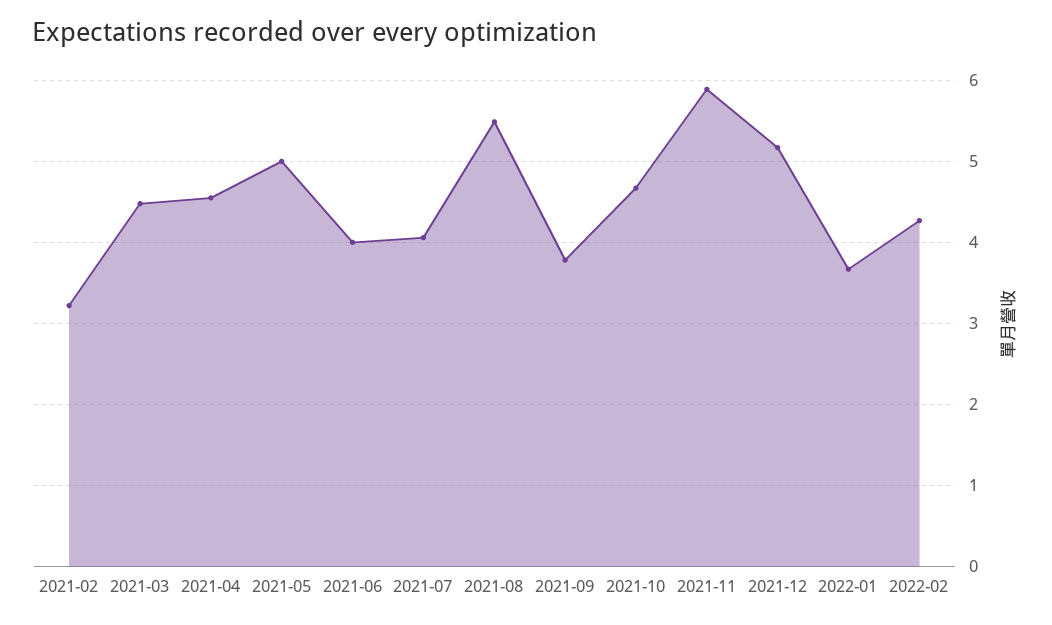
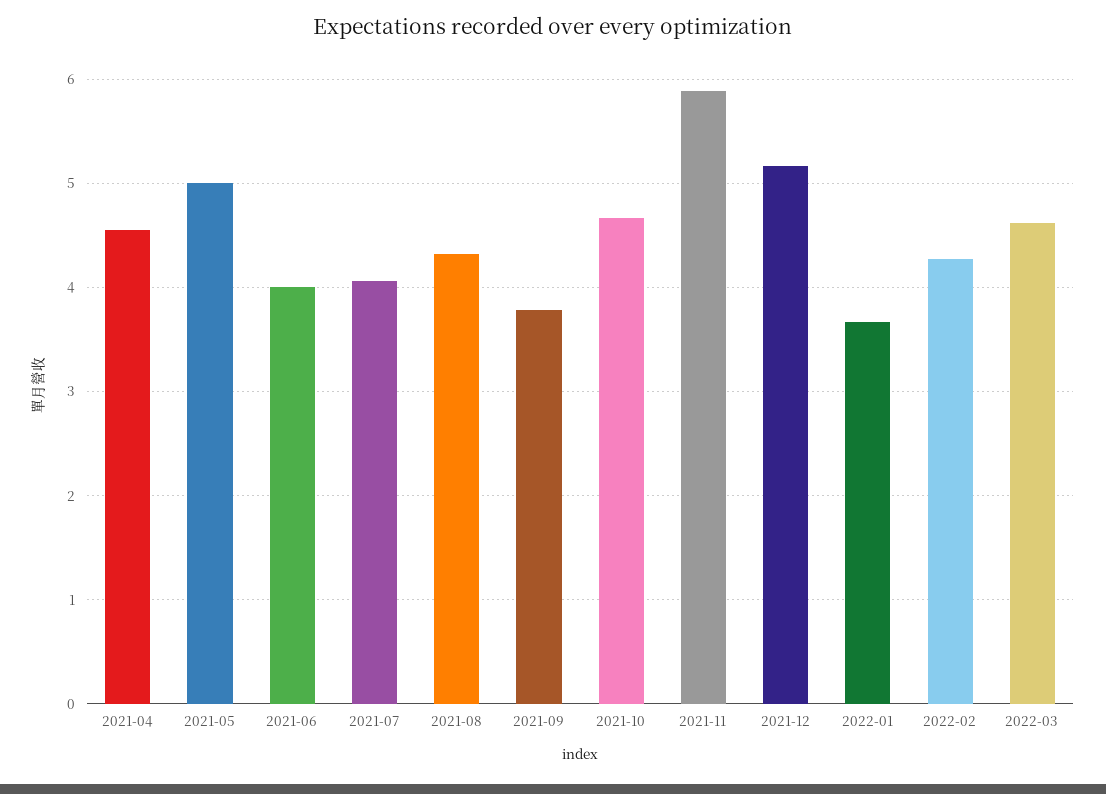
2021-02: 3.2 -> none
2021-03: 4.5 -> none
2021-08: 5.5 -> 4.3
2022-03: none -> 4.6

